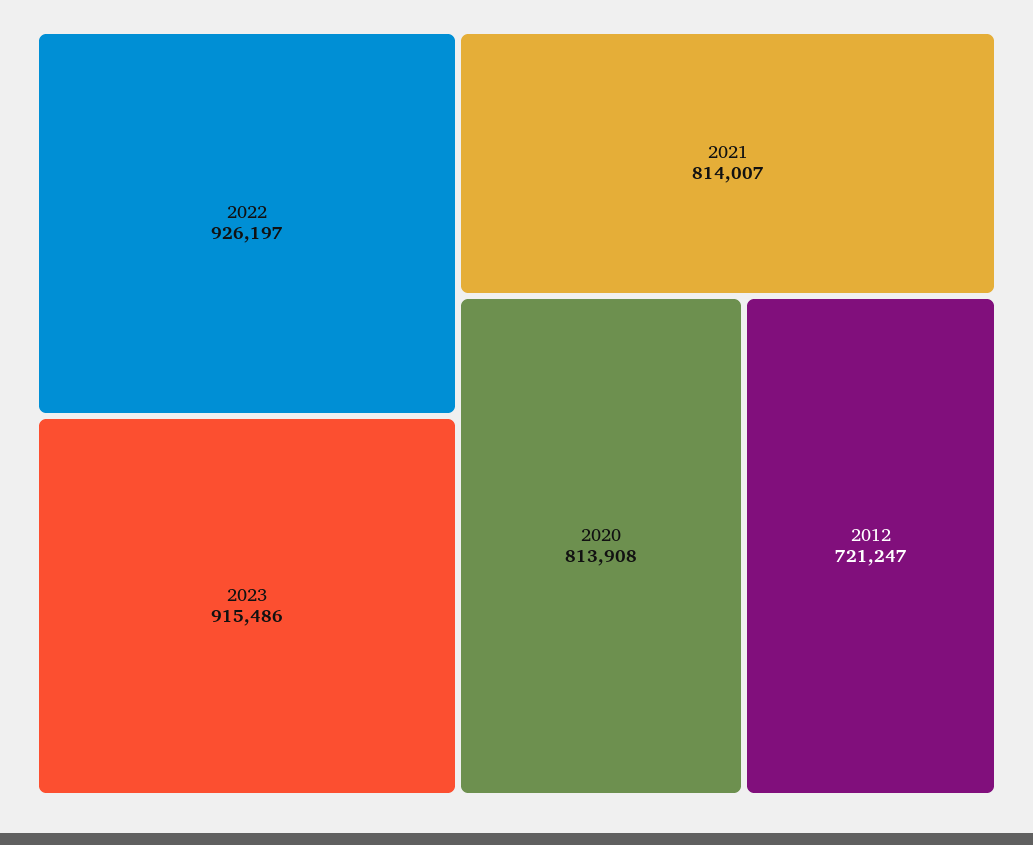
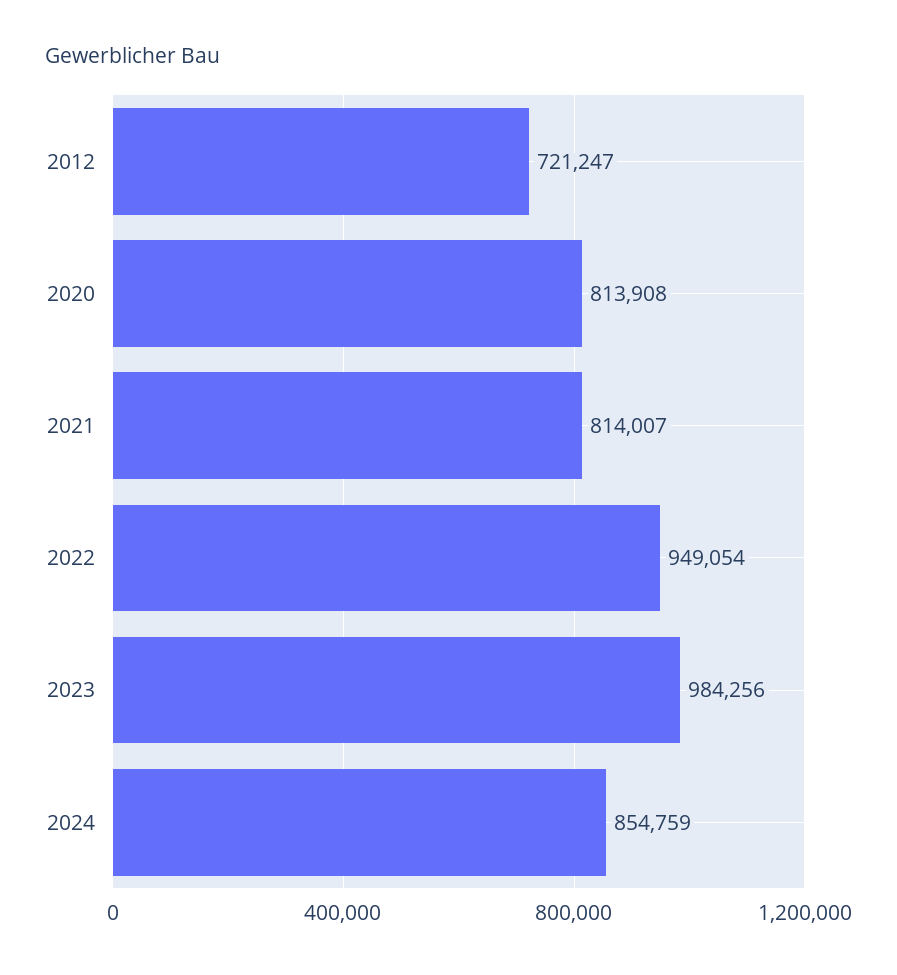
2022: 926197 -> 949054
2023: 915486 -> 984256
2024: none -> 854759

